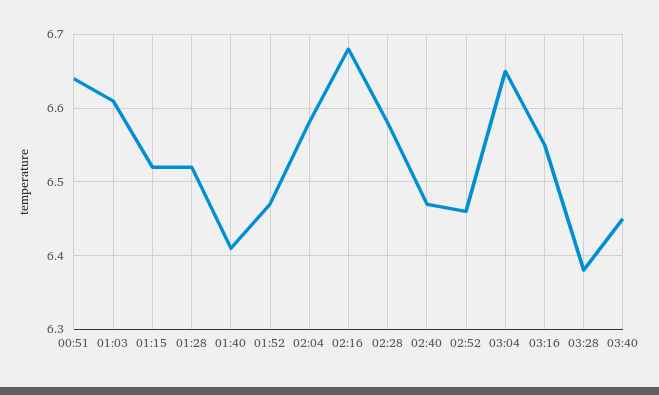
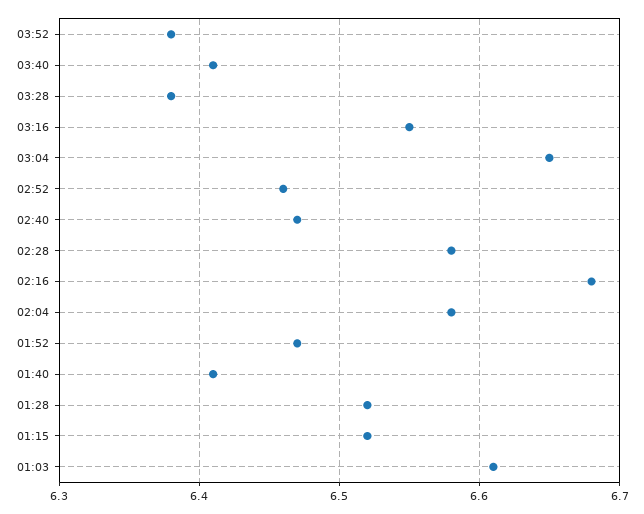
00:51: 6.64 -> none
03:40: 6.45 -> 6.41
03:52: none -> 6.38

